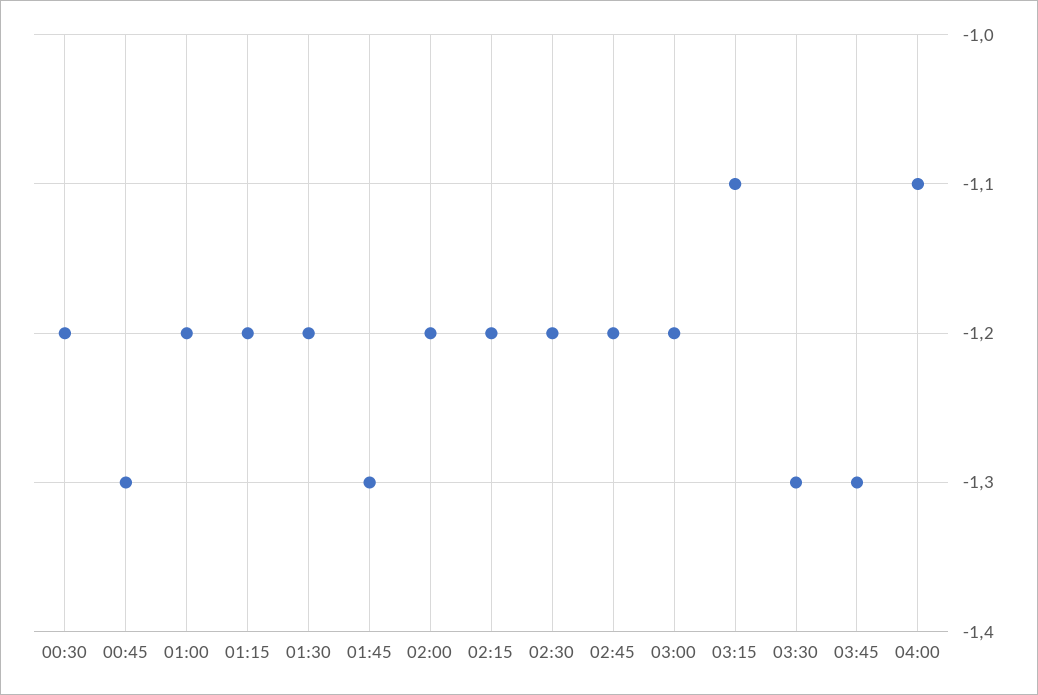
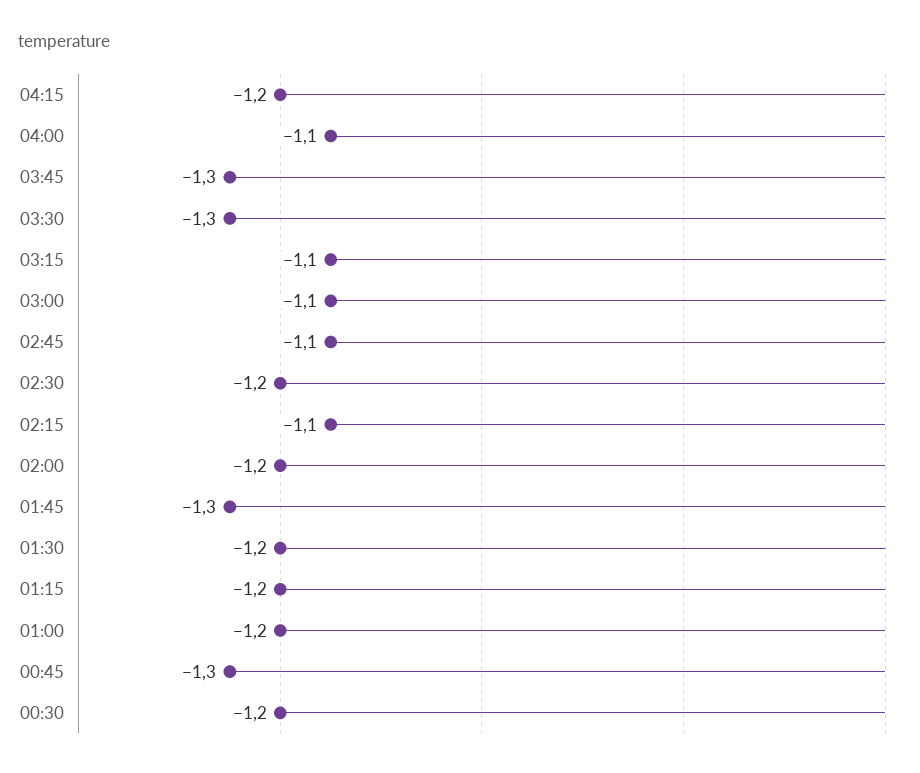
02:15: -1.2 -> -1.1
02:45: -1.2 -> -1.1
03:00: -1.2 -> -1.1
04:15: none -> -1.2

